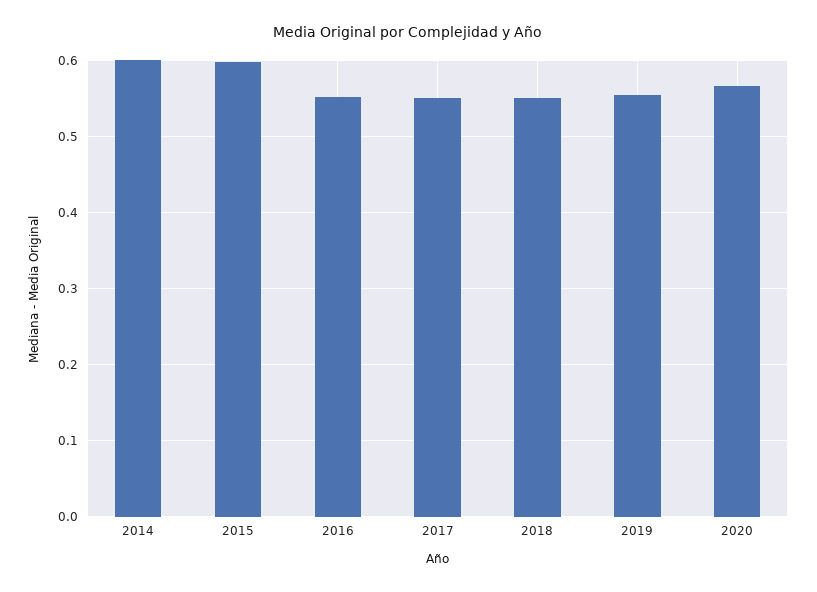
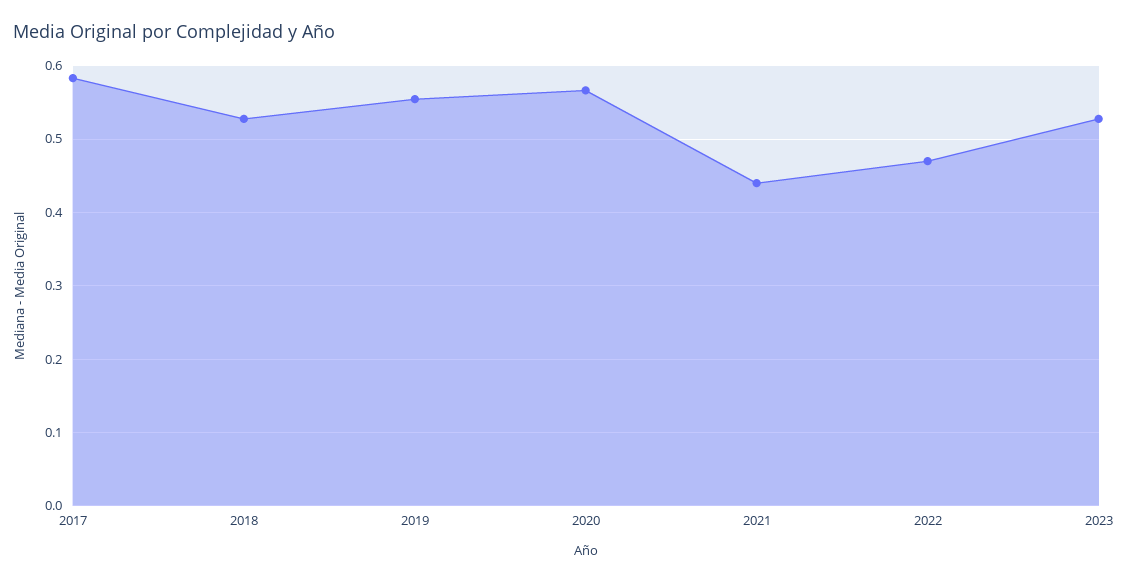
2014: 0.6 -> none
2015: 0.6 -> none
2016: 0.55 -> none
2017: 0.55 -> 0.58
2018: 0.55 -> 0.53
2021: none -> 0.44
2022: none -> 0.47
2023: none -> 0.53

